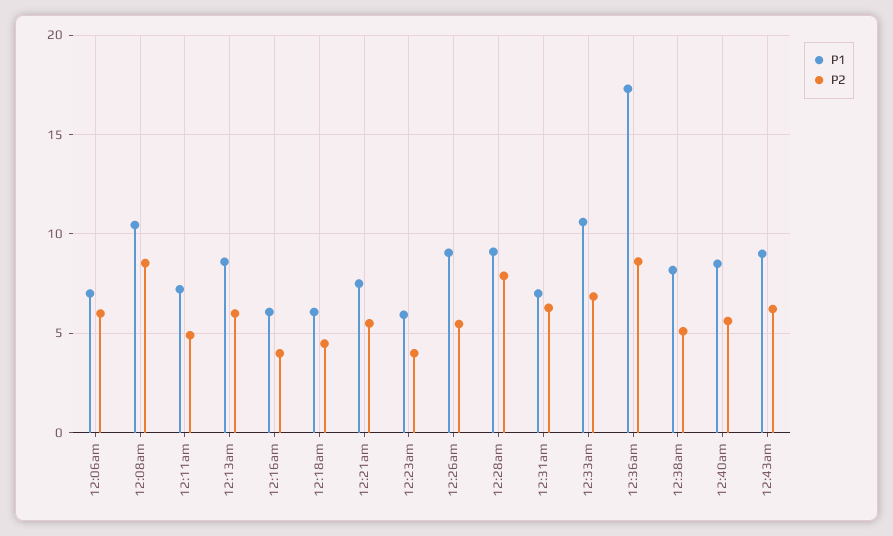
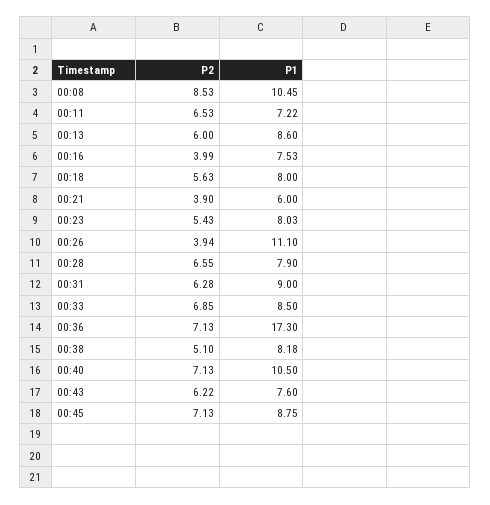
P1, 12:06am: 7 -> none
P2, 12:06am: 6 -> none
P2, 12:11am: 5 -> 6.53
P1, 12:16am: 6 -> 7.53
P1, 12:18am: 6 -> 8
P2, 12:18am: 4.5 -> 5.63
P1, 12:21am: 7.5 -> 6
P2, 12:21am: 5.5 -> 3.9
P1, 12:23am: 6 -> 8.03
P2, 12:23am: 4 -> 5.43
P1, 12:26am: 9 -> 11.1
P2, 12:26am: 5.5 -> 3.94
P1, 12:28am: 9 -> 7.9
P2, 12:28am: 8 -> 6.55
P1, 12:31am: 7 -> 9
P1, 12:33am: 10.5 -> 8.5
P2, 12:36am: 8.5 -> 7.13
P1, 12:40am: 8.5 -> 10.5
P2, 12:40am: 5.5 -> 7.13
P1, 12:43am: 9 -> 7.6
P2, 00:45: none -> 7.13
P1, 00:45: none -> 8.75

